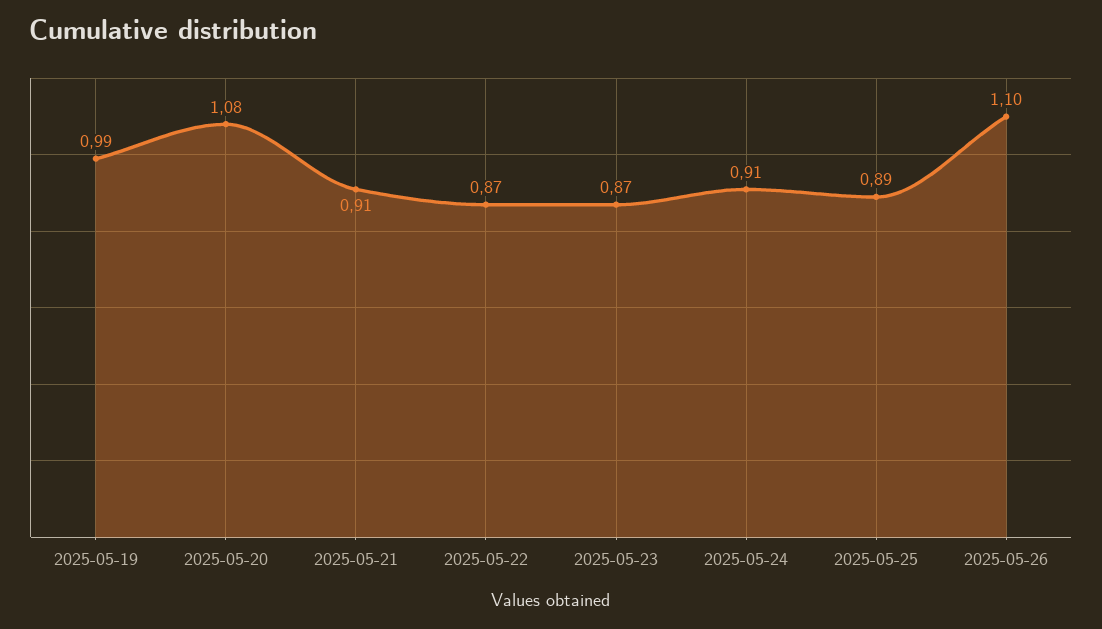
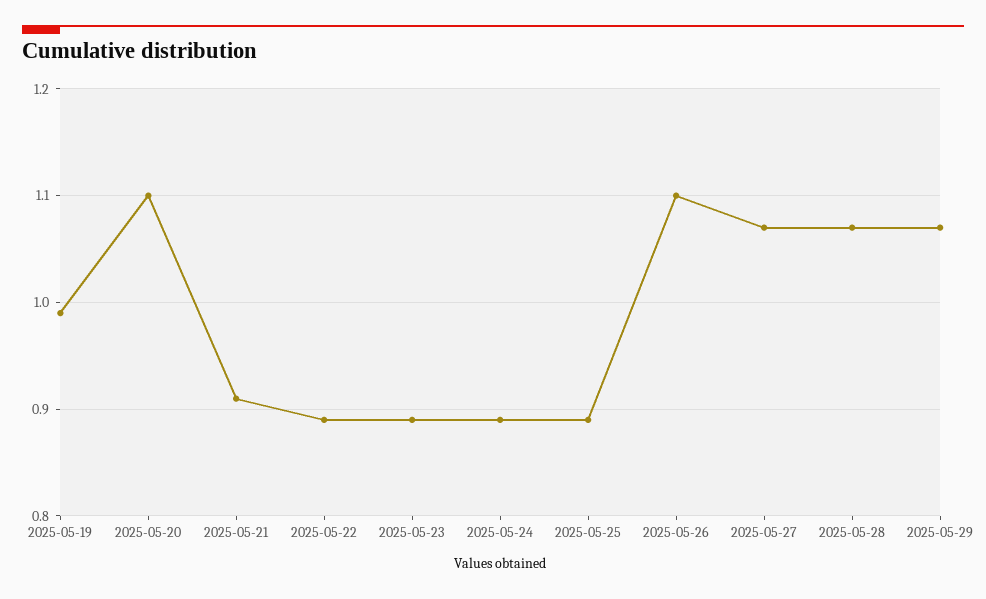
2025-05-20: 1.08 -> 1.1
2025-05-22: 0.87 -> 0.89
2025-05-23: 0.87 -> 0.89
2025-05-24: 0.91 -> 0.89
2025-05-27: none -> 1.07
2025-05-28: none -> 1.07
2025-05-29: none -> 1.07

